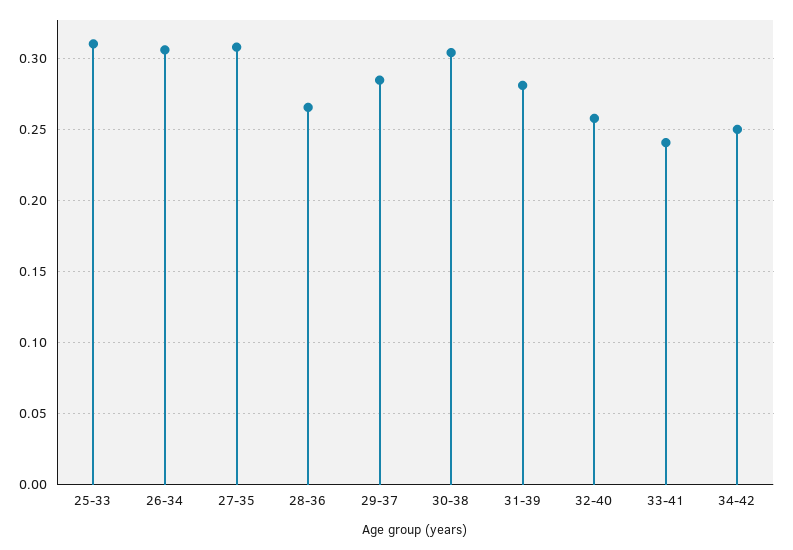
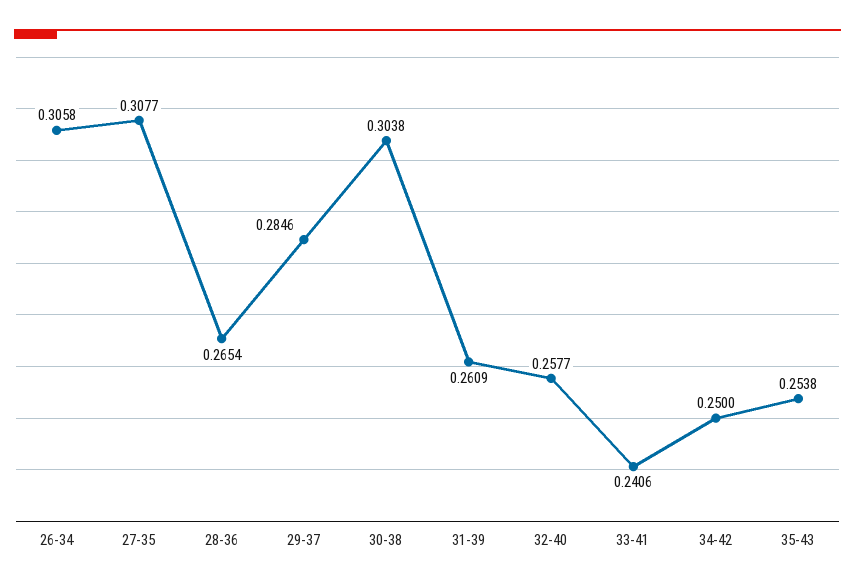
25-33: 0.31 -> none
31-39: 0.28 -> 0.2609
35-43: none -> 0.2538

